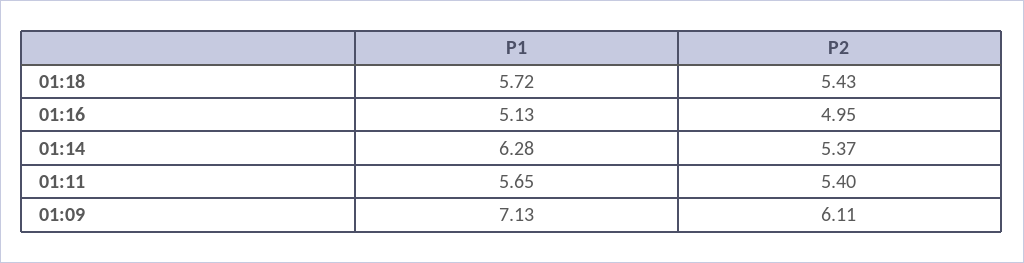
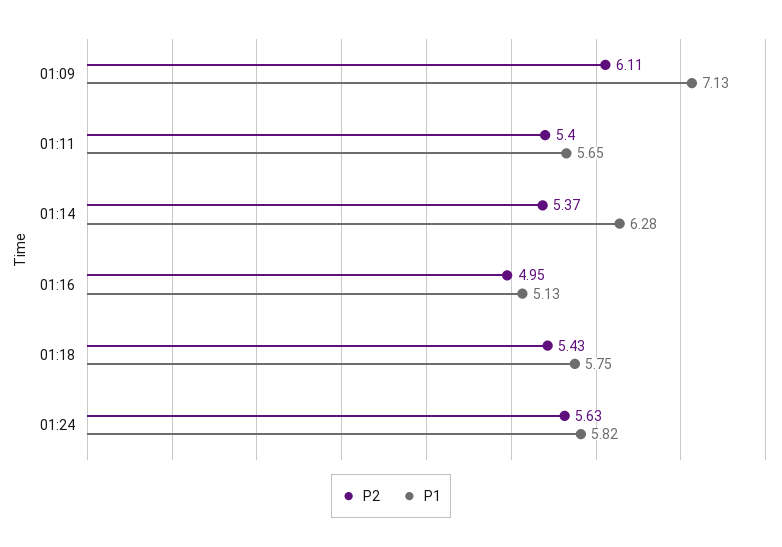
P1, 01:18: 5.72 -> 5.75
P2, 01:24: none -> 5.63
P1, 01:24: none -> 5.82

